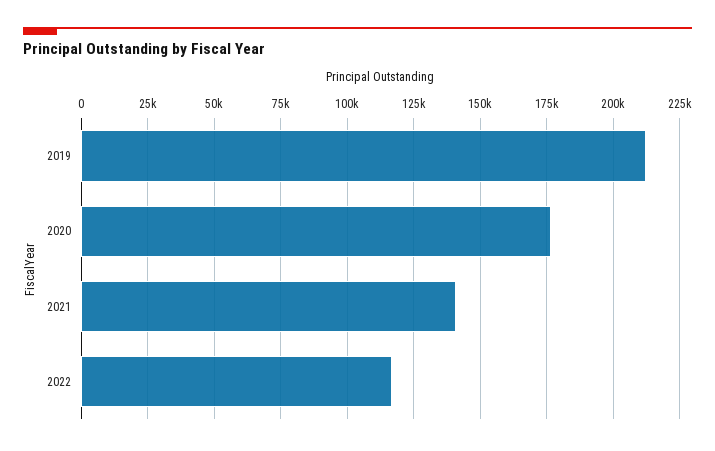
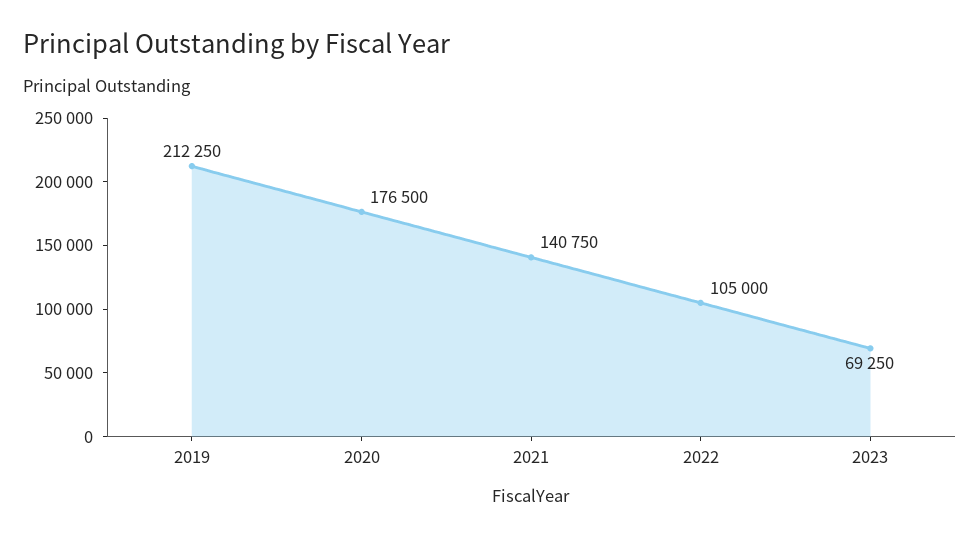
2022: 117500 -> 105000
2023: none -> 69250

